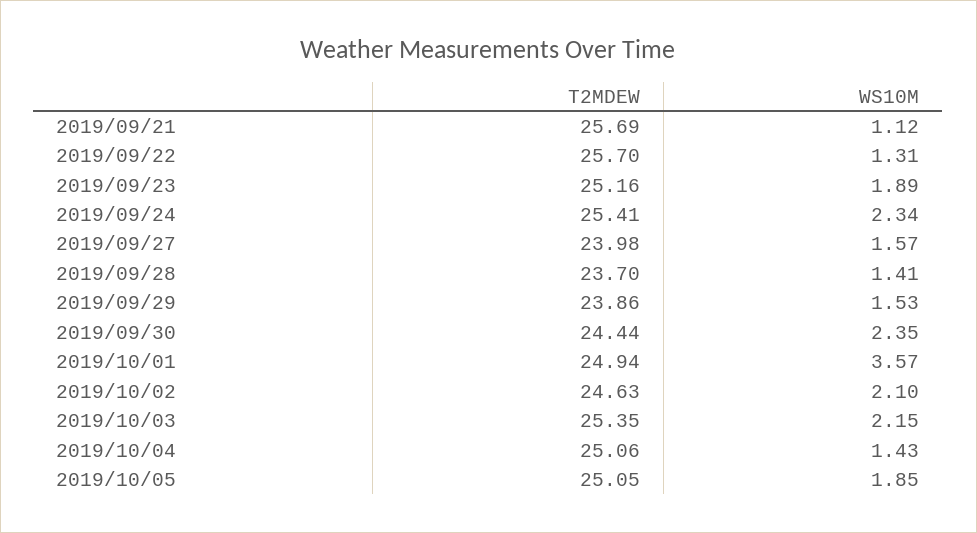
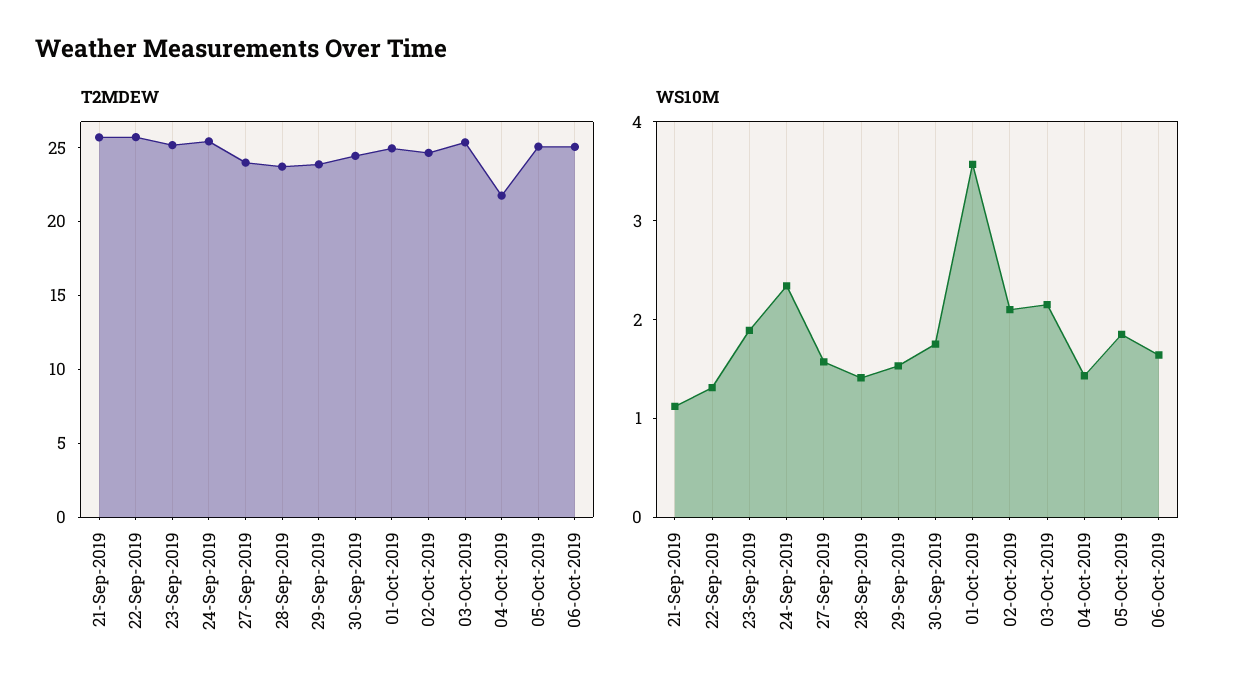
WS10M, 2019/09/30: 2.35 -> 1.8
T2MDEW, 2019/10/04: 25.06 -> 22
T2MDEW, 06-Oct-2019: none -> 25
WS10M, 06-Oct-2019: none -> 1.6

